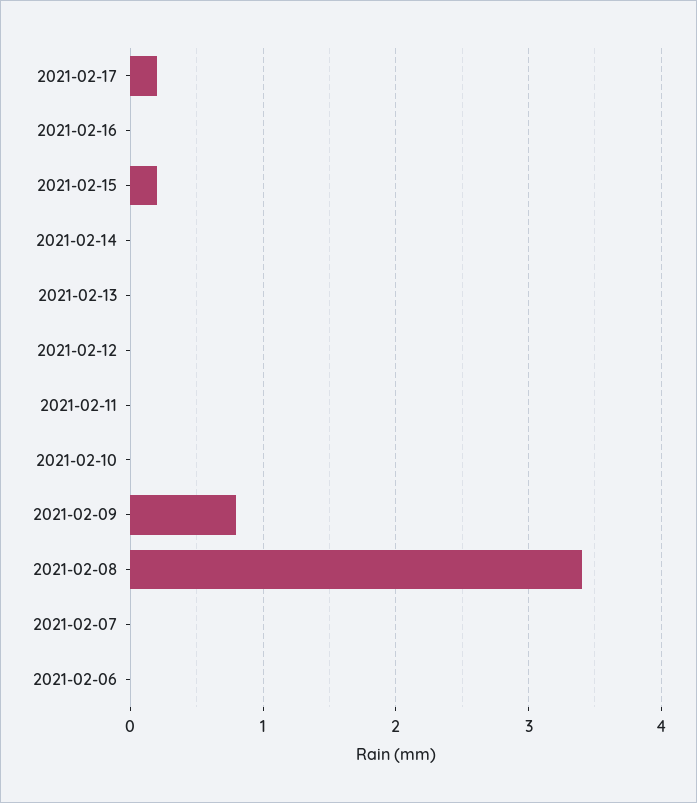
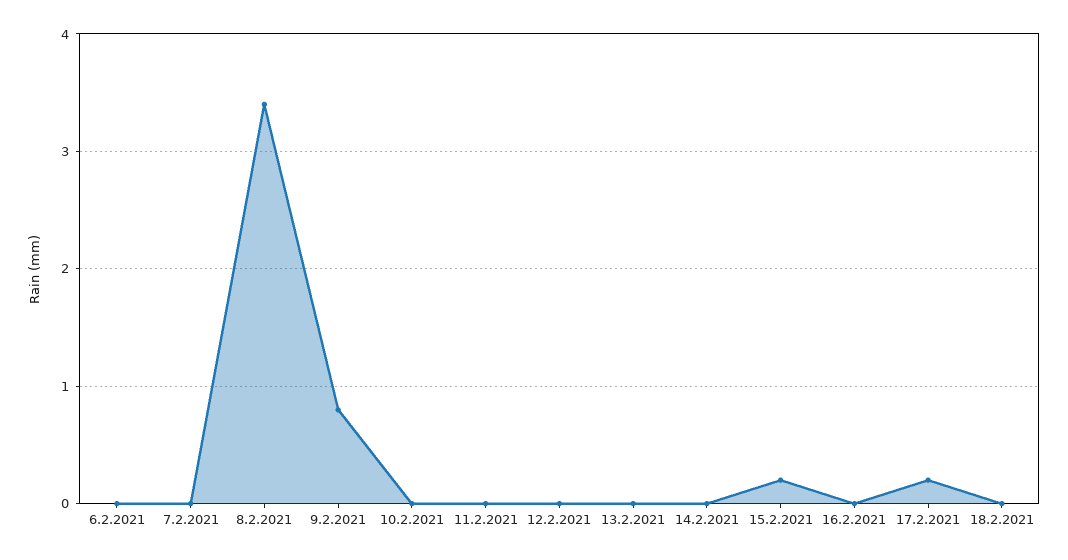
18.2.2021: none -> 0

